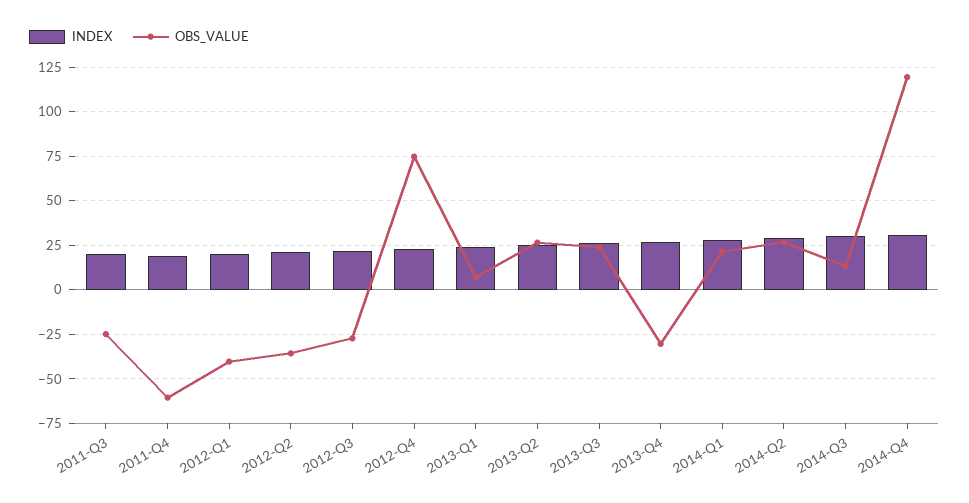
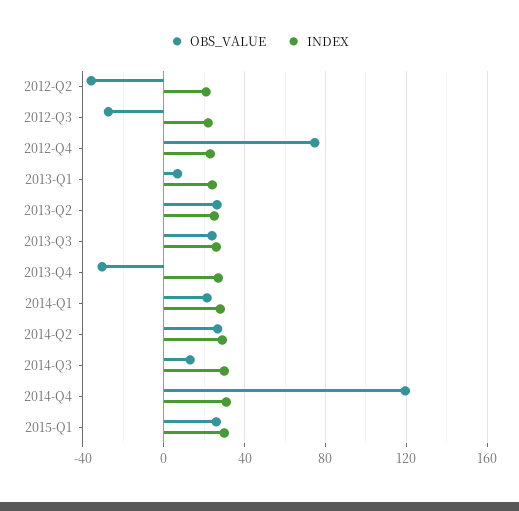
INDEX, 2011-Q3: 20 -> none
OBS_VALUE, 2011-Q3: -25 -> none
INDEX, 2011-Q4: 20 -> none
OBS_VALUE, 2011-Q4: -60 -> none
INDEX, 2012-Q1: 20 -> none
OBS_VALUE, 2012-Q1: -40 -> none
OBS_VALUE, 2015-Q1: none -> 25
INDEX, 2015-Q1: none -> 30

